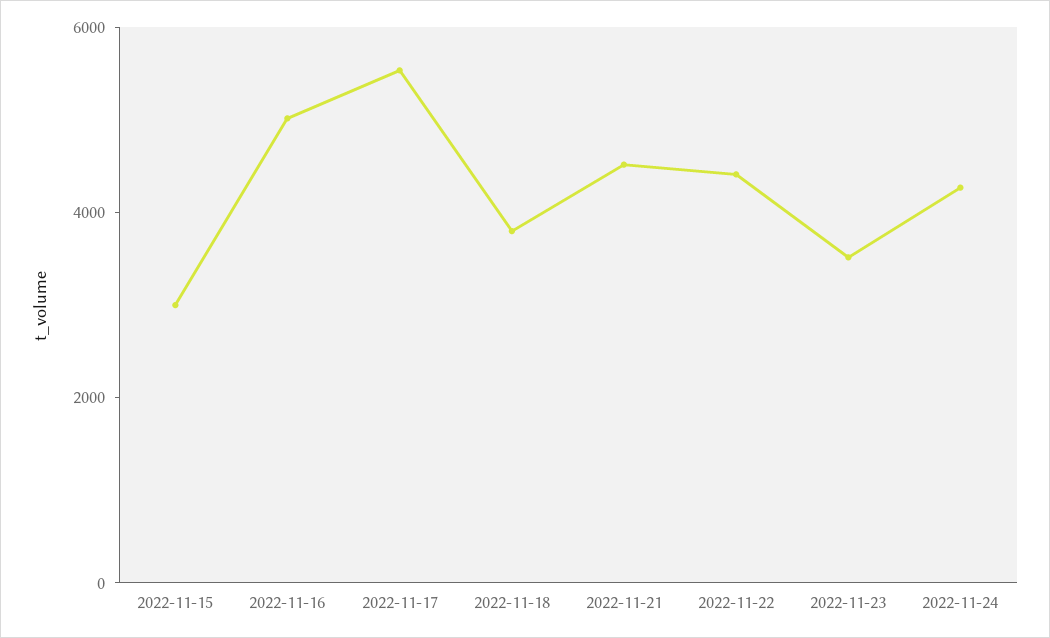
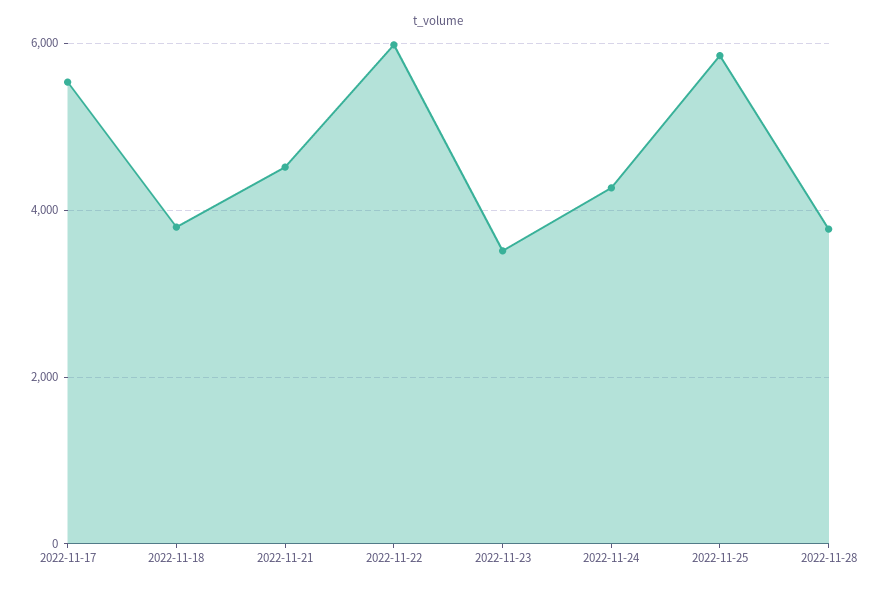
2022-11-15: 3000 -> none
2022-11-16: 5000 -> none
2022-11-22: 4500 -> 6000
2022-11-25: none -> 5800
2022-11-28: none -> 3800

